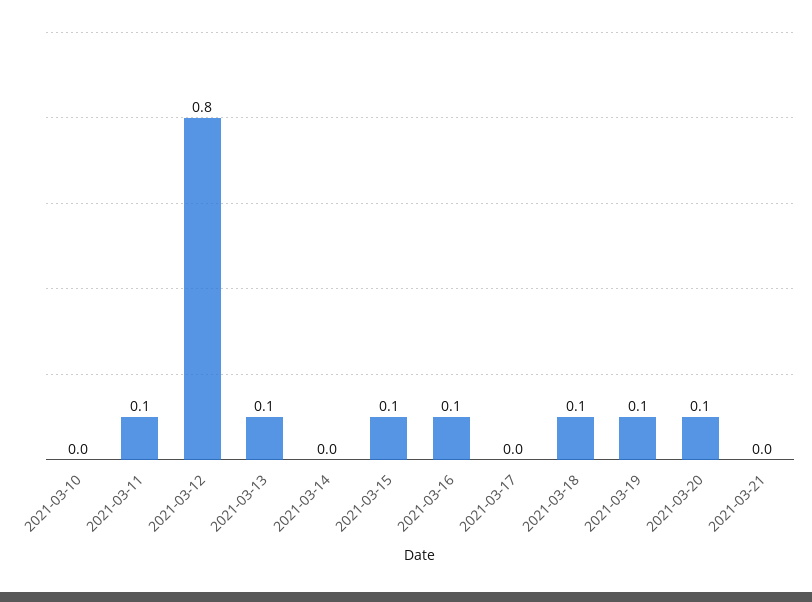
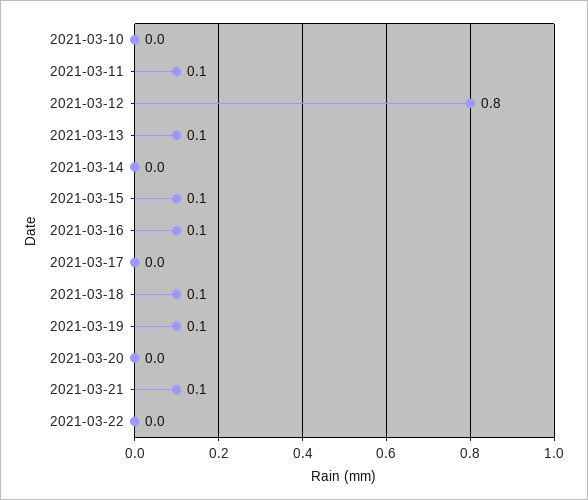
2021-03-20: 0.1 -> 0
2021-03-21: 0 -> 0.1
2021-03-22: none -> 0

